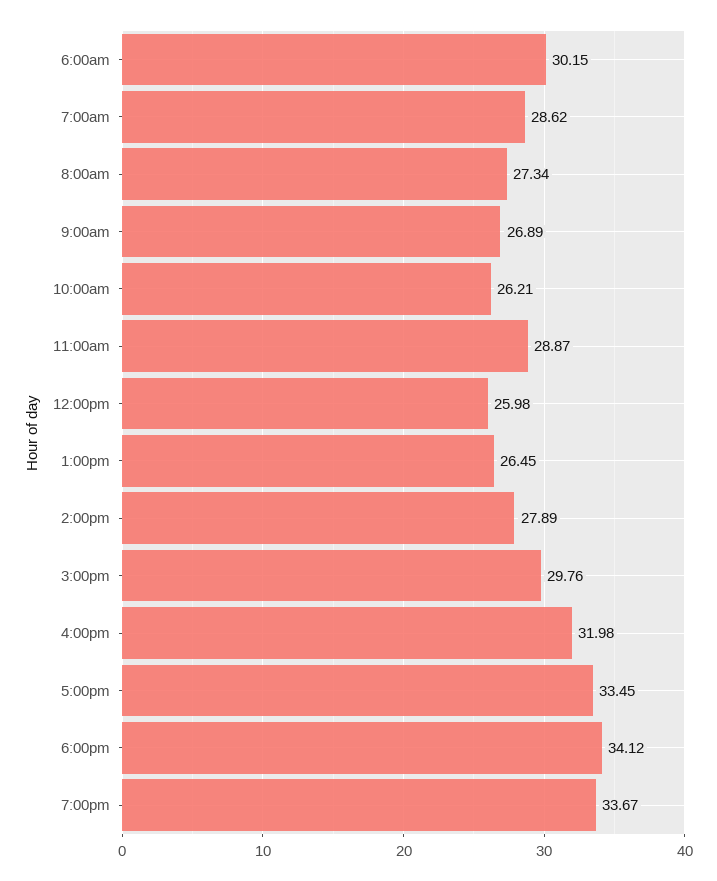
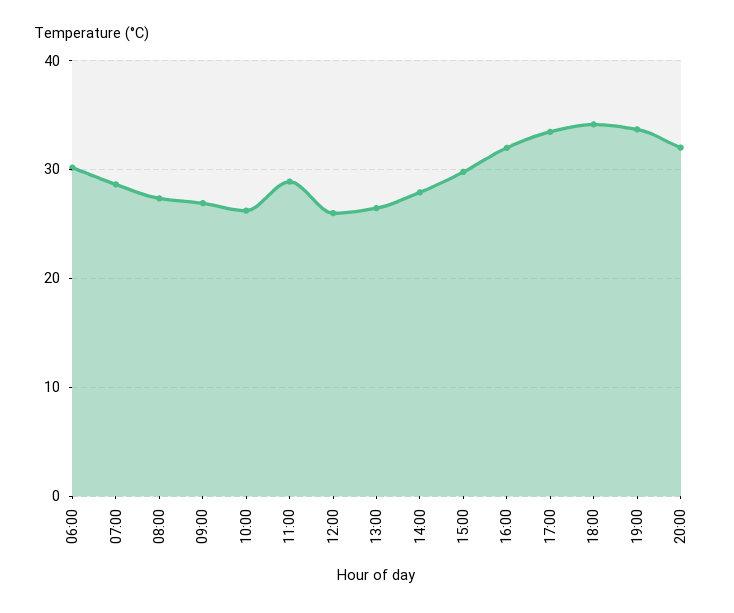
20:00: none -> 32

